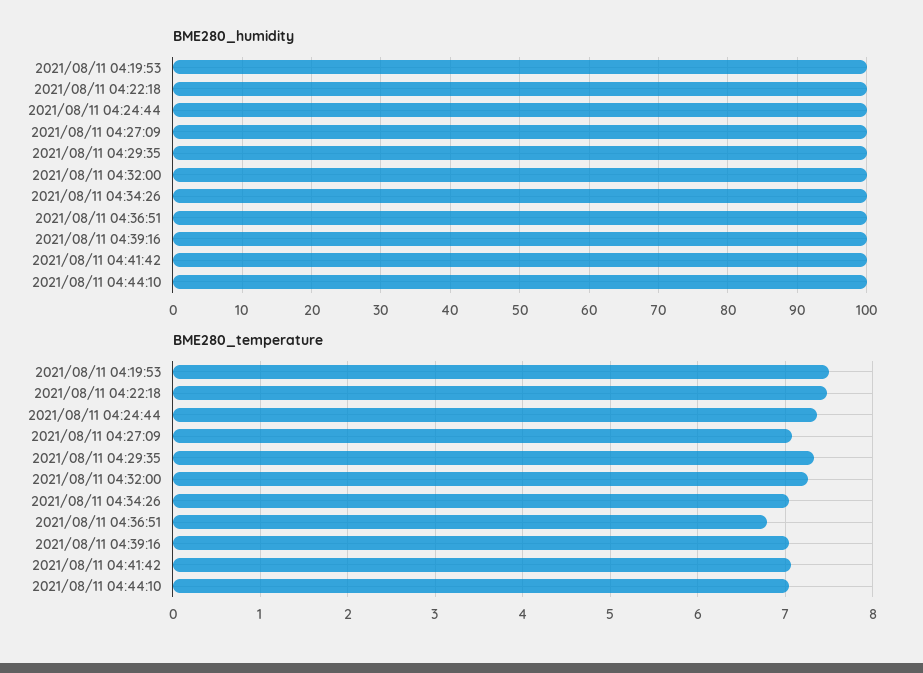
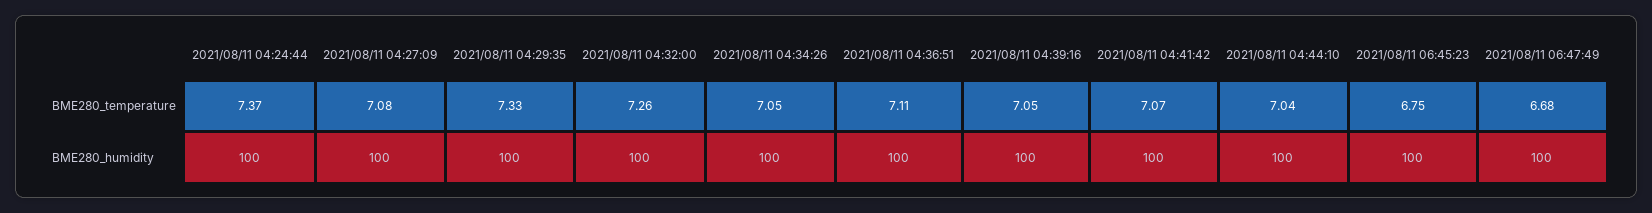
BME280_humidity, 2021/08/11 04:19:53: 100 -> none
BME280_humidity, 2021/08/11 04:22:18: 100 -> none
BME280_temperature, 2021/08/11 04:19:53: 7.5 -> none
BME280_temperature, 2021/08/11 04:22:18: 7.5 -> none
BME280_temperature, 2021/08/11 04:36:51: 6.8 -> 7.11
BME280_temperature, 2021/08/11 06:45:23: none -> 6.75
BME280_temperature, 2021/08/11 06:47:49: none -> 6.68
BME280_humidity, 2021/08/11 06:45:23: none -> 100
BME280_humidity, 2021/08/11 06:47:49: none -> 100

